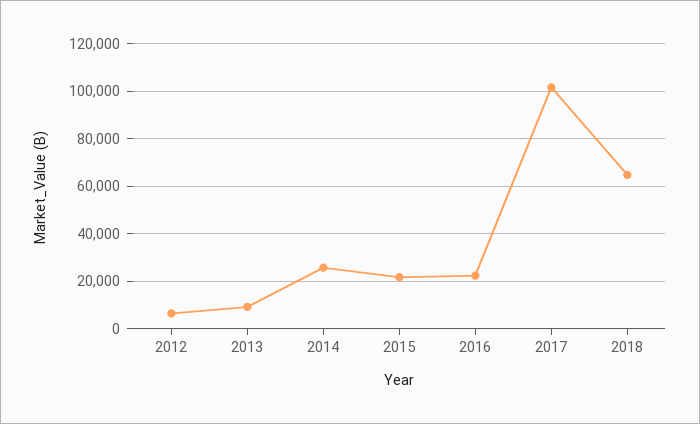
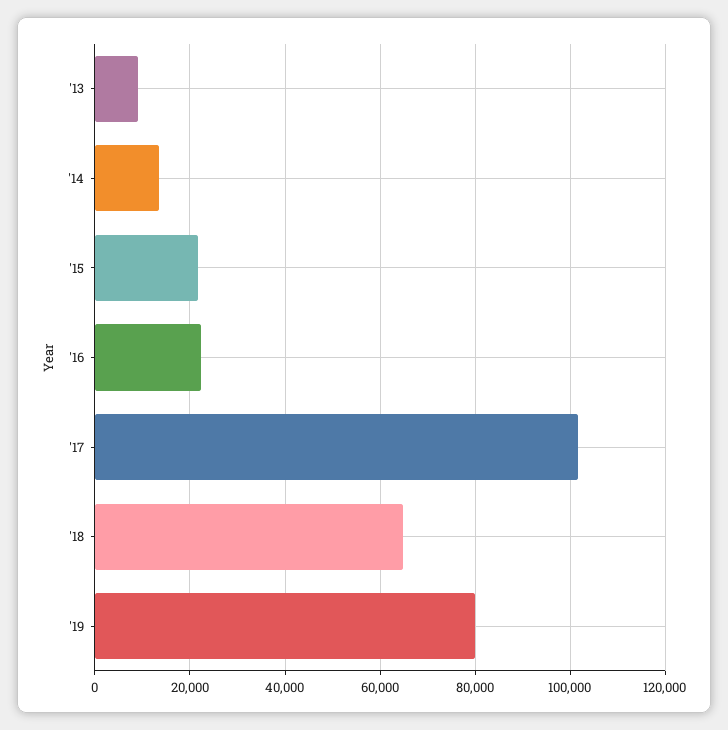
2012: 5000 -> none
2014: 25000 -> 14000
'19: none -> 80000

